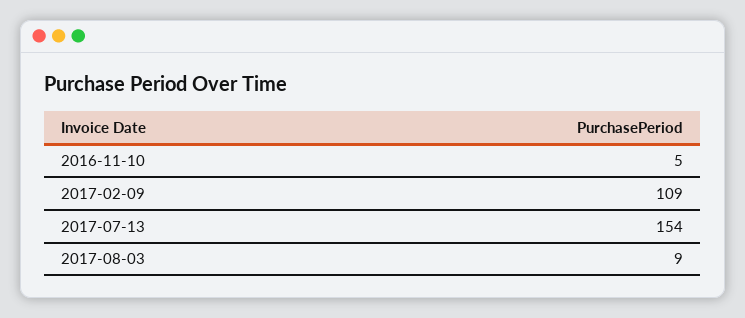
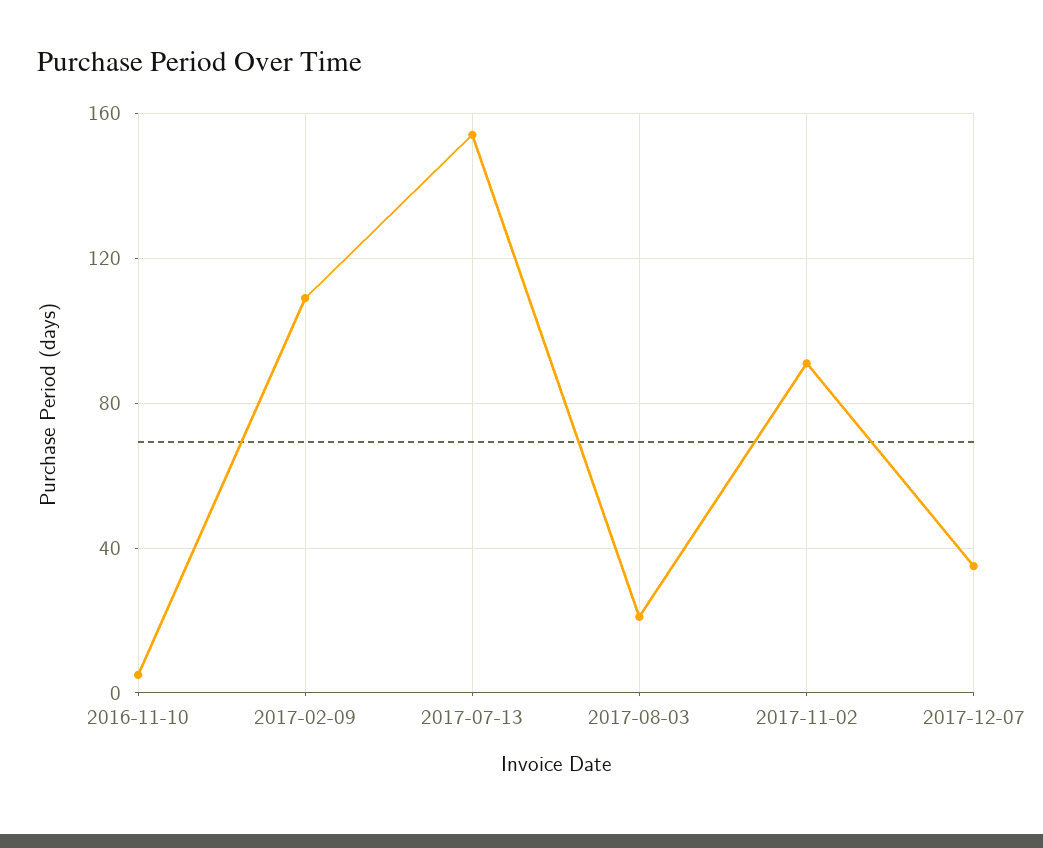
2017-08-03: 9 -> 20
2017-11-02: none -> 90
2017-12-07: none -> 35

